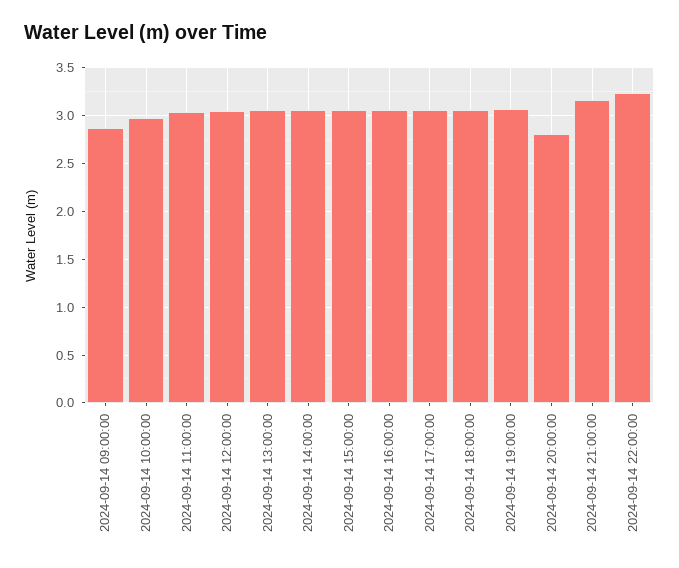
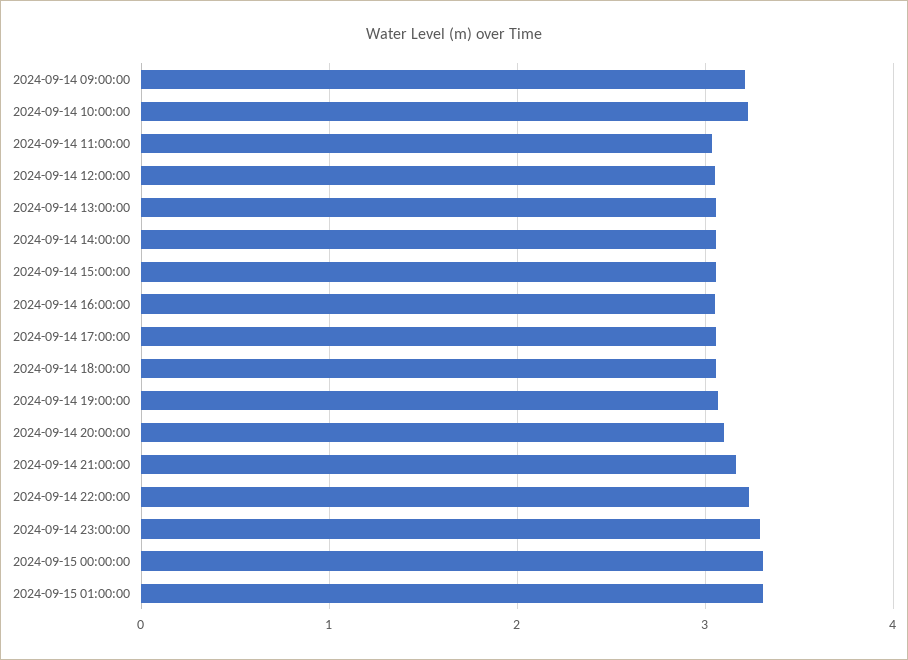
2024-09-14 09:00:00: 2.9 -> 3.2
2024-09-14 10:00:00: 3 -> 3.2
2024-09-14 20:00:00: 2.8 -> 3.1
2024-09-14 23:00:00: none -> 3.3
2024-09-15 00:00:00: none -> 3.3
2024-09-15 01:00:00: none -> 3.3

